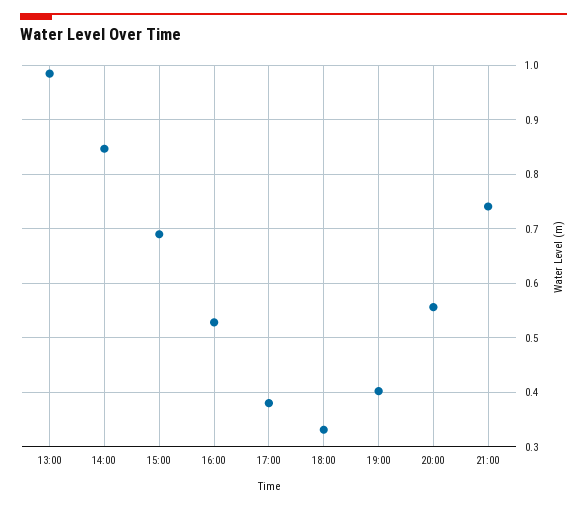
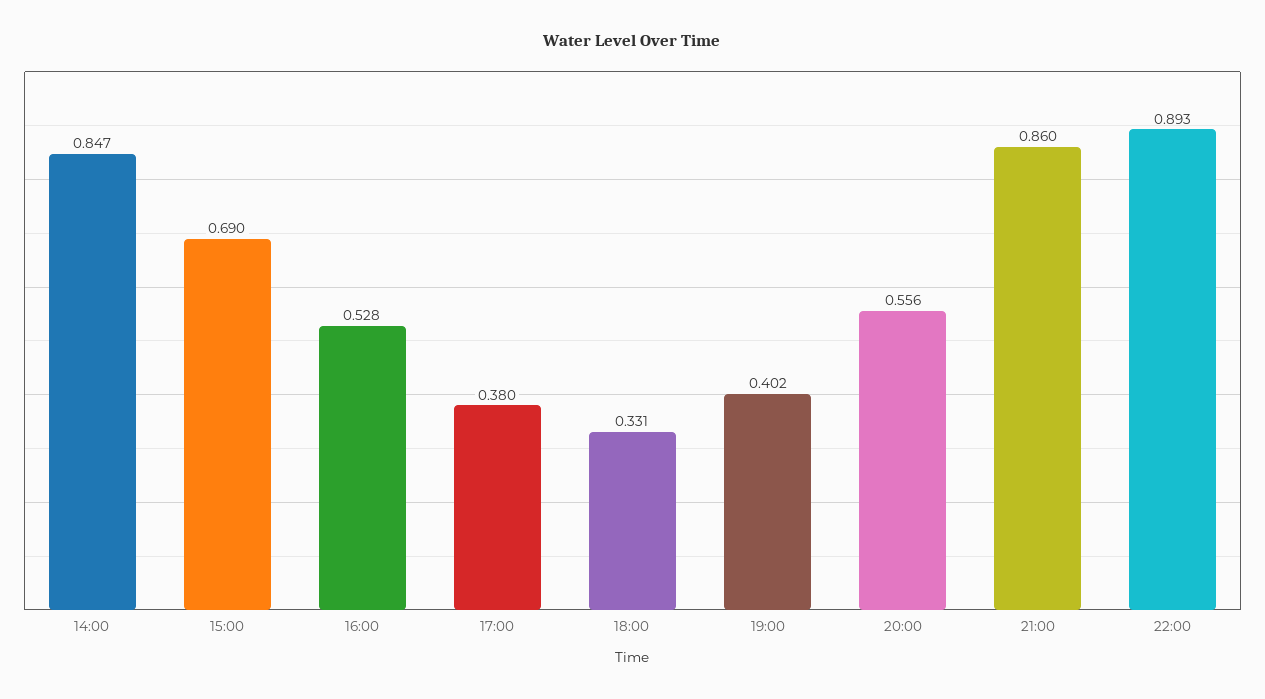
13:00: 0.98 -> none
21:00: 0.74 -> 0.86
22:00: none -> 0.893

